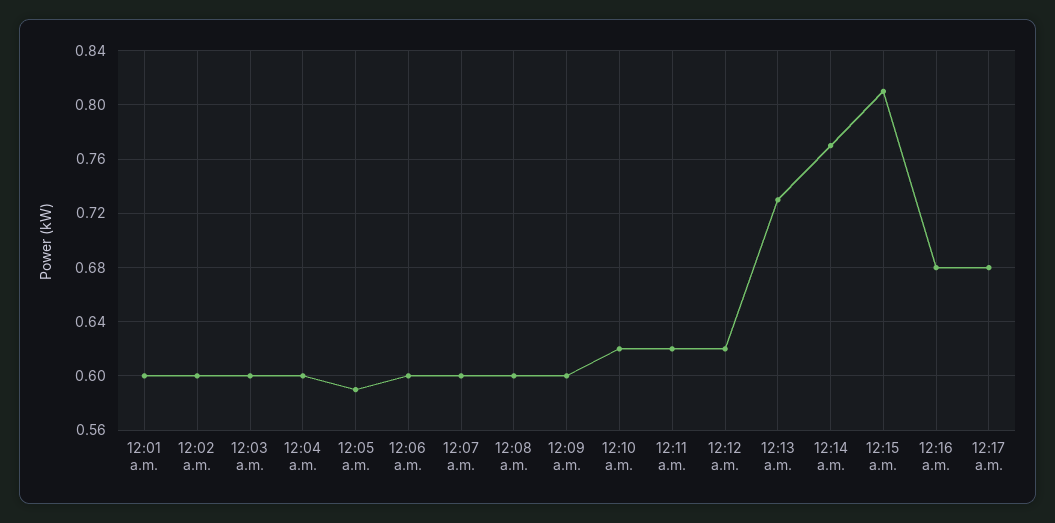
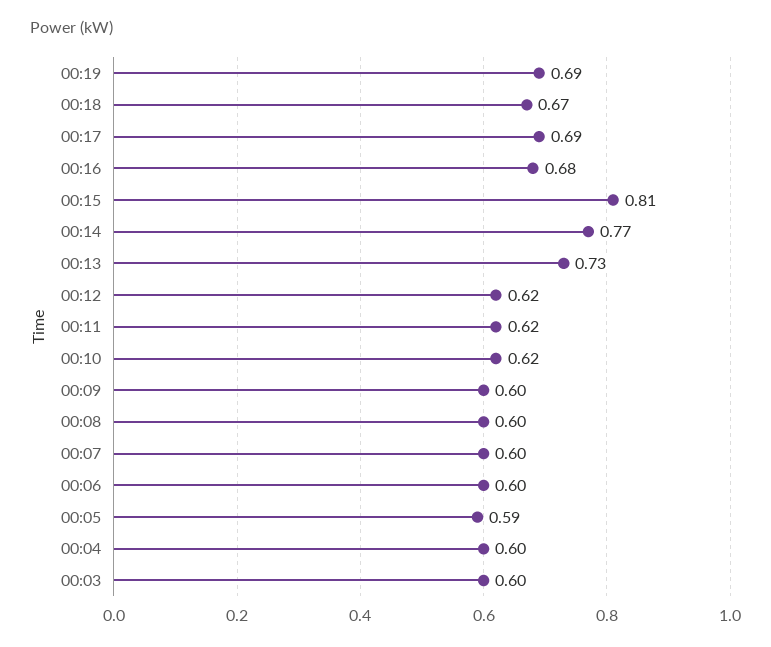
12:01 a.m.: 0.6 -> none
12:02 a.m.: 0.6 -> none
12:17 a.m.: 0.68 -> 0.69
00:19: none -> 0.69
00:18: none -> 0.67

